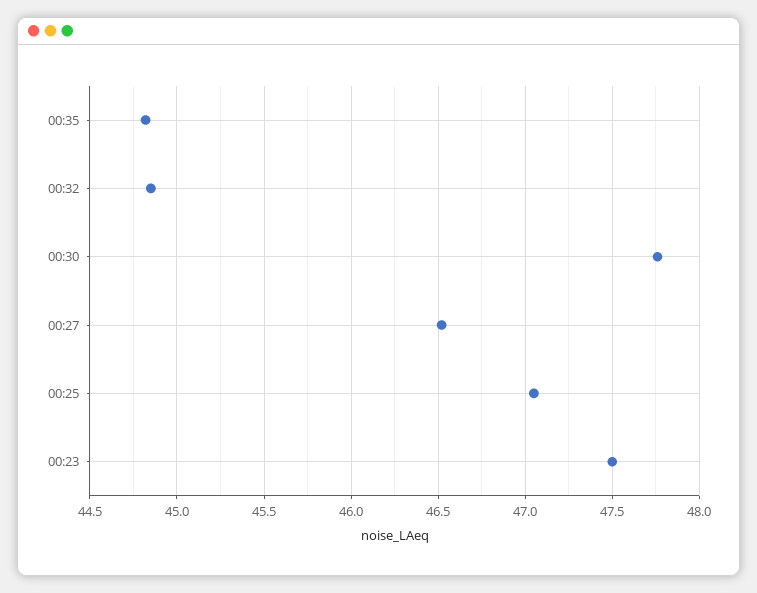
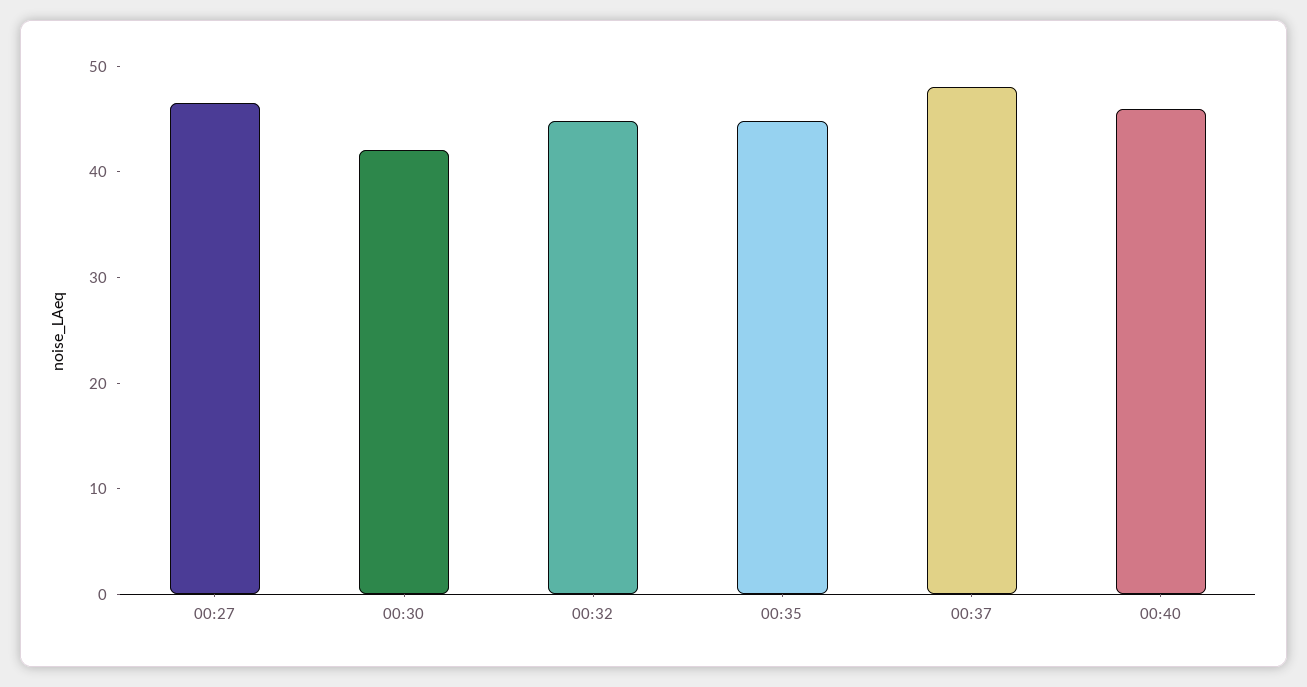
00:30: 47.75 -> 42
00:25: 47.05 -> none
00:23: 47.5 -> none
00:37: none -> 48
00:40: none -> 46

